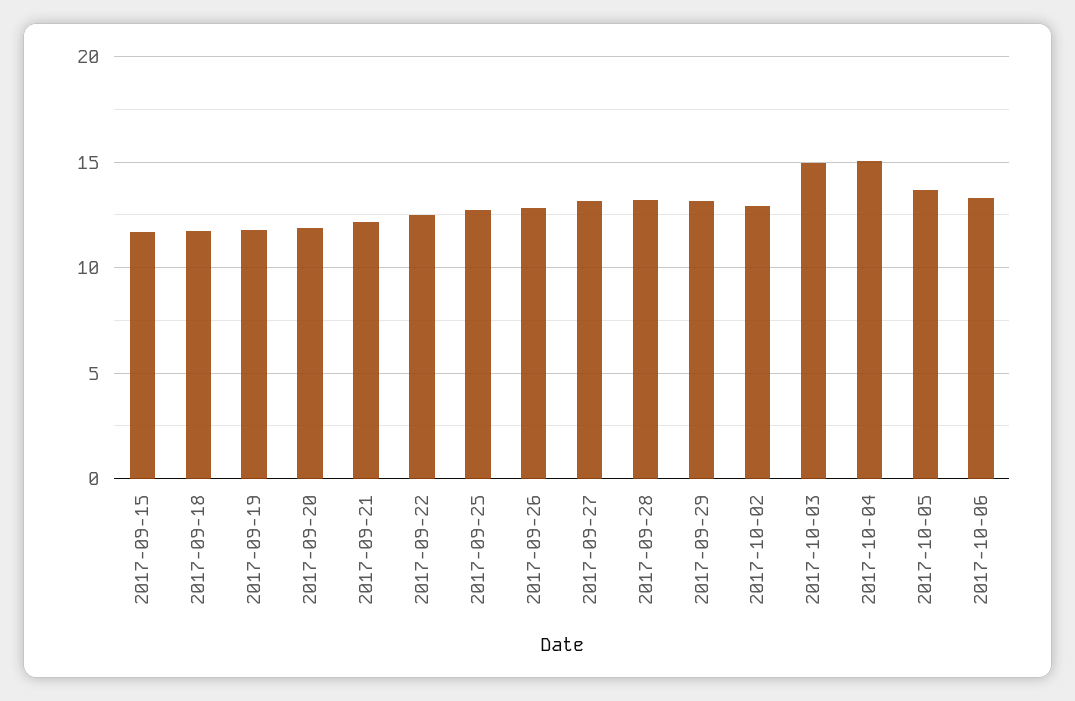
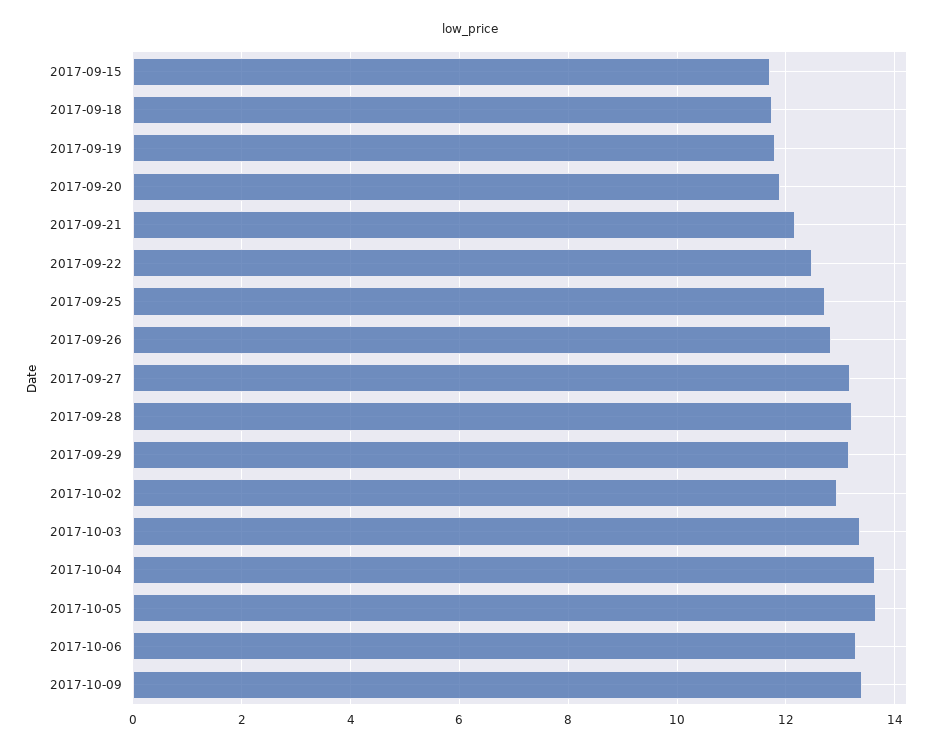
2017-10-03: 15 -> 13.4
2017-10-04: 15 -> 13.6
2017-10-09: none -> 13.4

